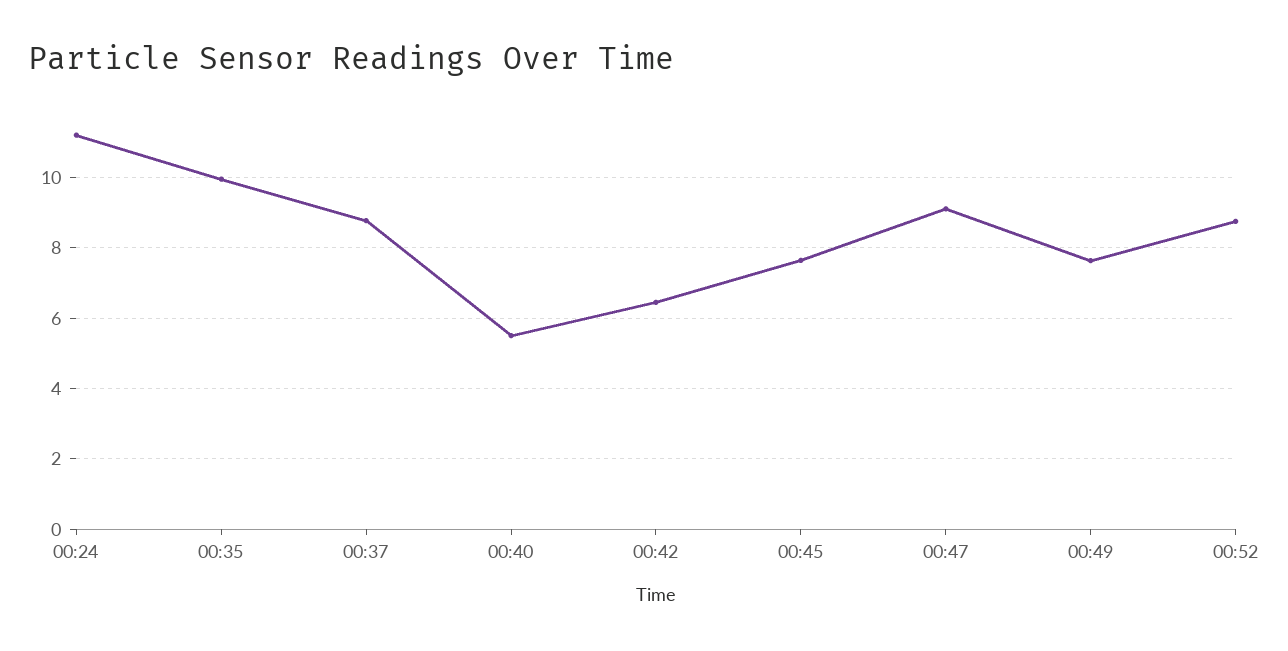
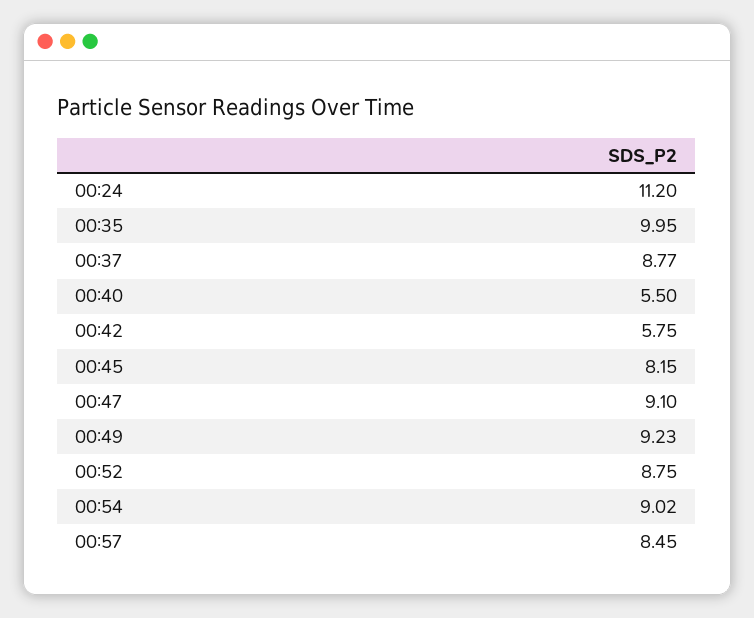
00:42: 6.4 -> 5.75
00:45: 7.6 -> 8.15
00:49: 7.6 -> 9.23
00:54: none -> 9.02
00:57: none -> 8.45

